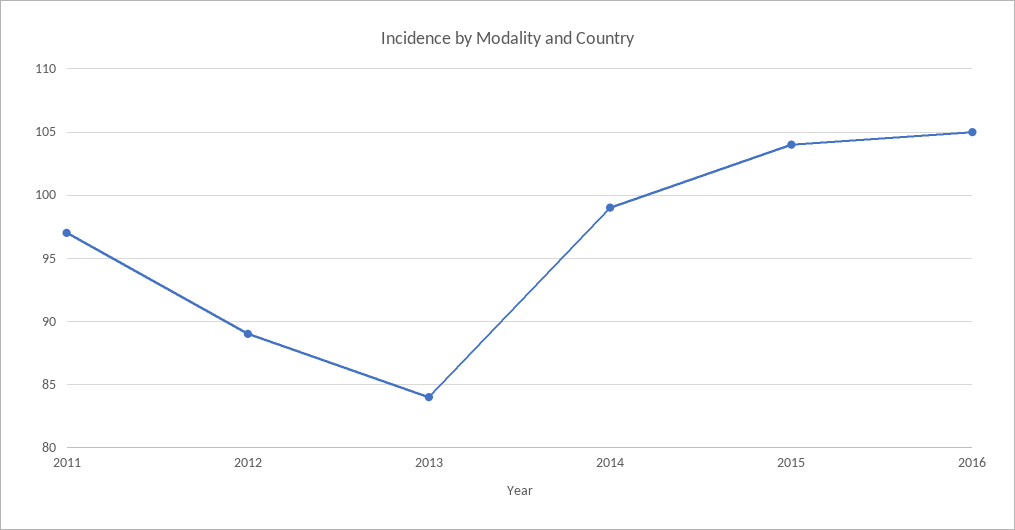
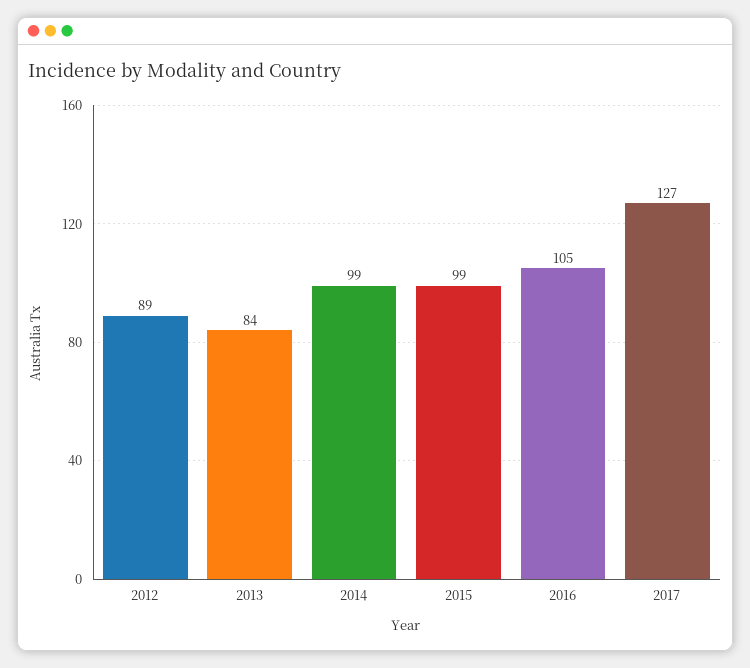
2011: 97 -> none
2015: 104 -> 99
2017: none -> 127

